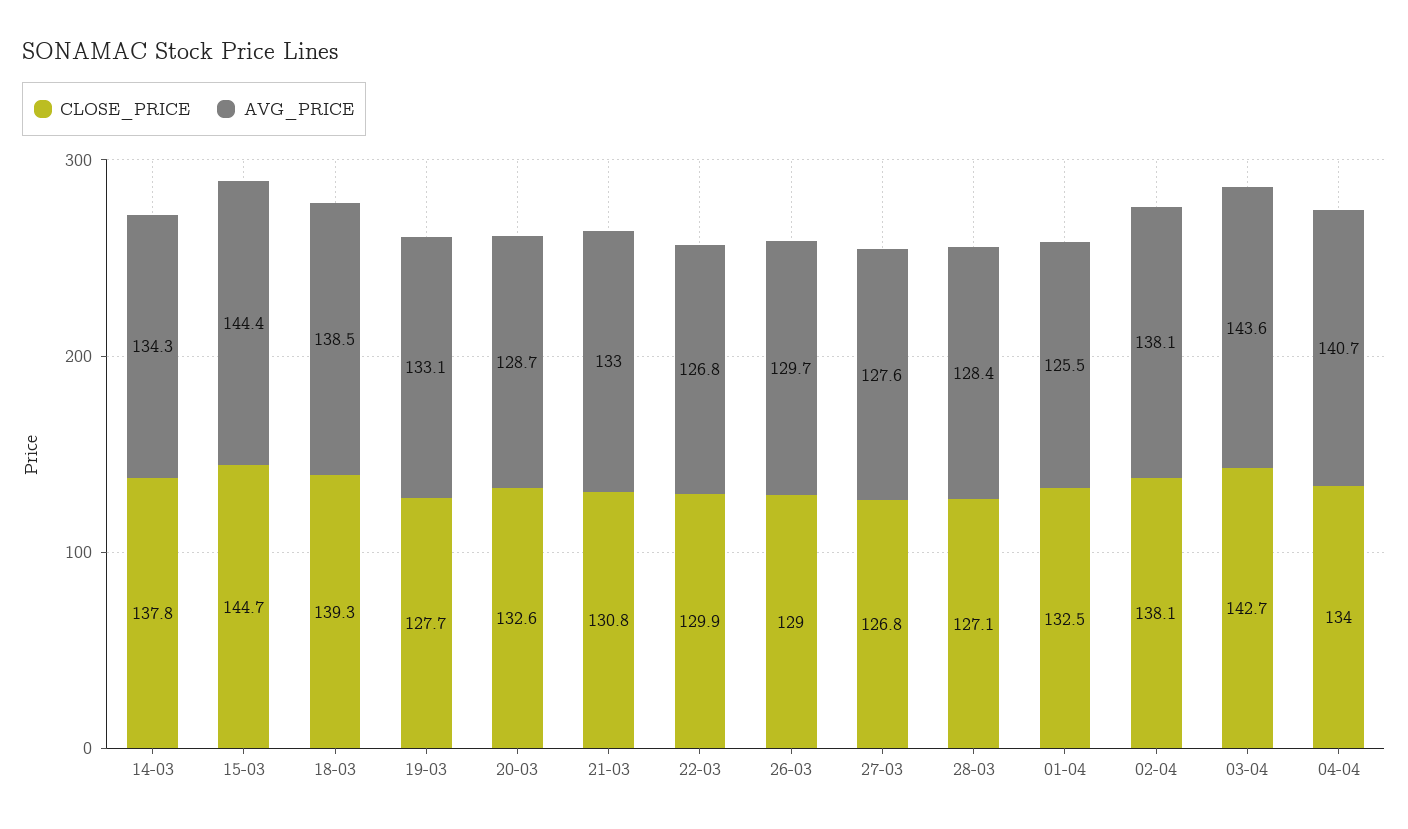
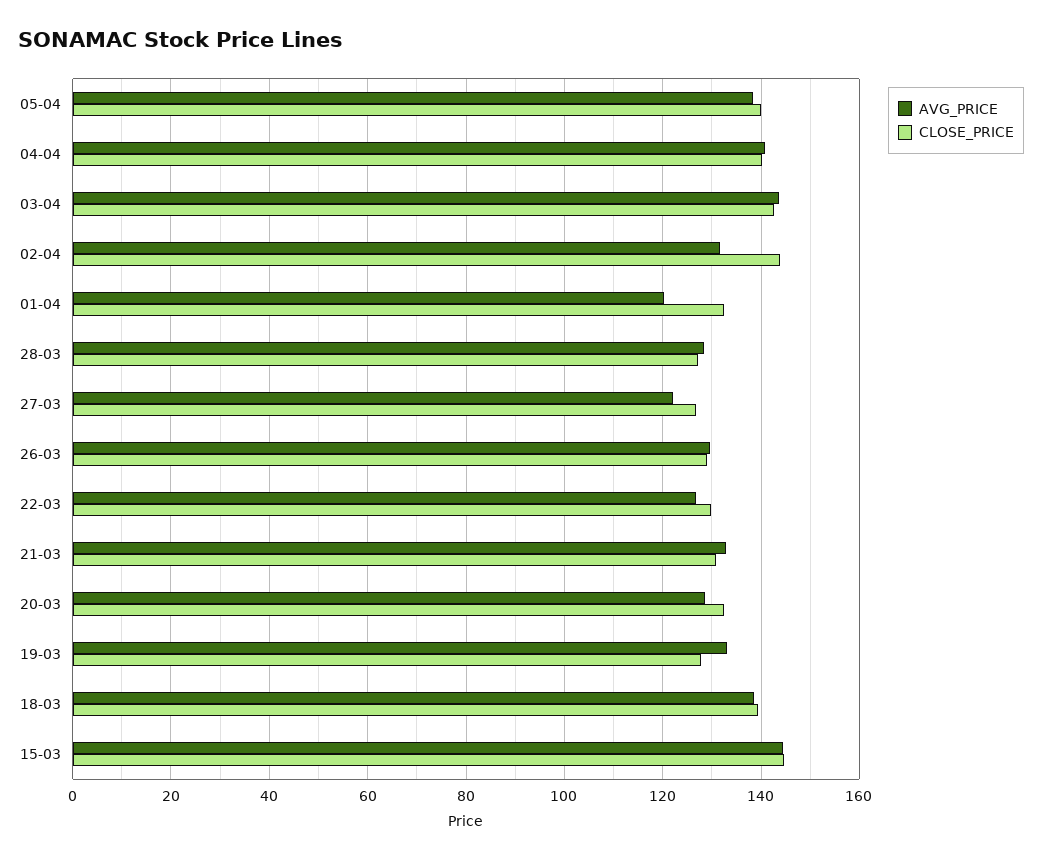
CLOSE_PRICE, 14-03: 137.8 -> none
AVG_PRICE, 14-03: 134.3 -> none
AVG_PRICE, 27-03: 127.6 -> 122
AVG_PRICE, 01-04: 125.5 -> 120
CLOSE_PRICE, 02-04: 138.1 -> 144
AVG_PRICE, 02-04: 138.1 -> 132
CLOSE_PRICE, 04-04: 134 -> 140
AVG_PRICE, 05-04: none -> 138
CLOSE_PRICE, 05-04: none -> 140

